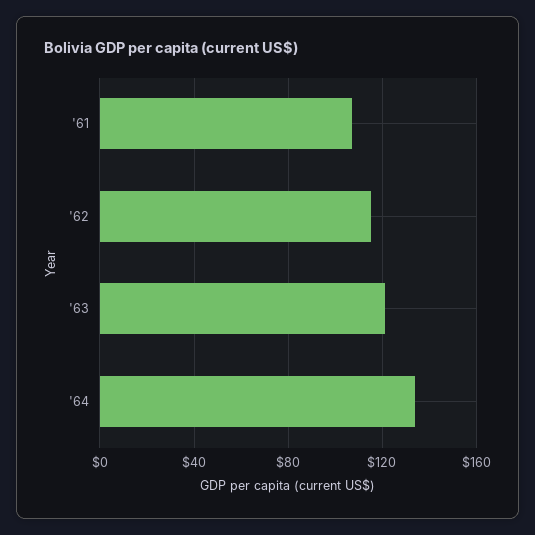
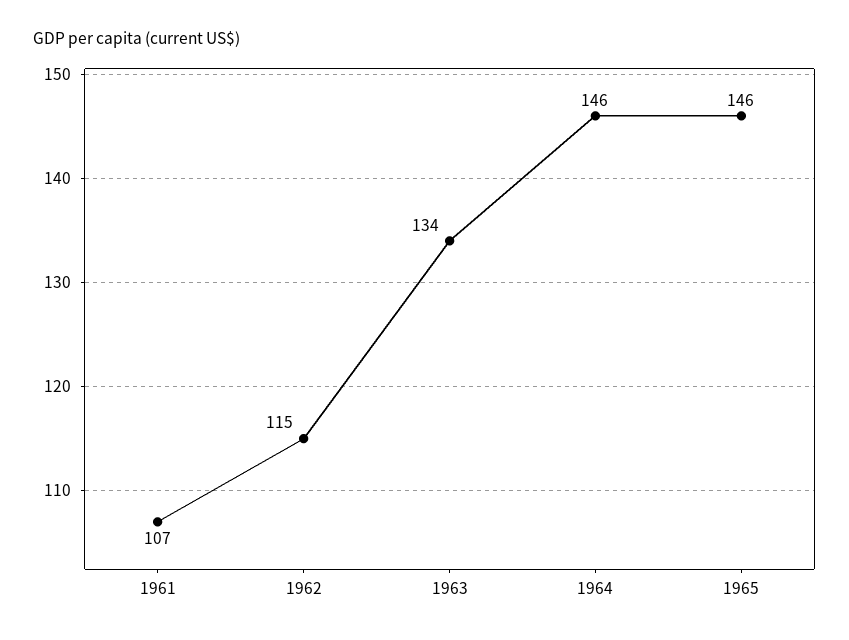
'63: 120 -> 134
'64: 135 -> 146
1965: none -> 146

